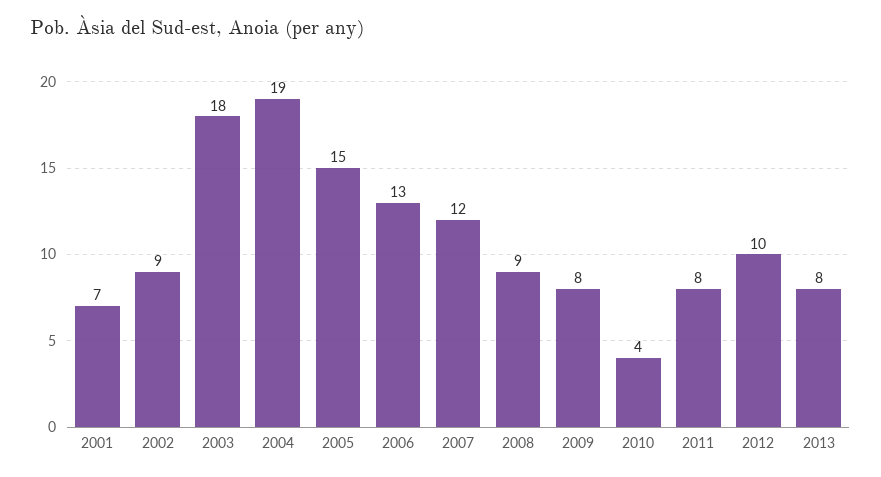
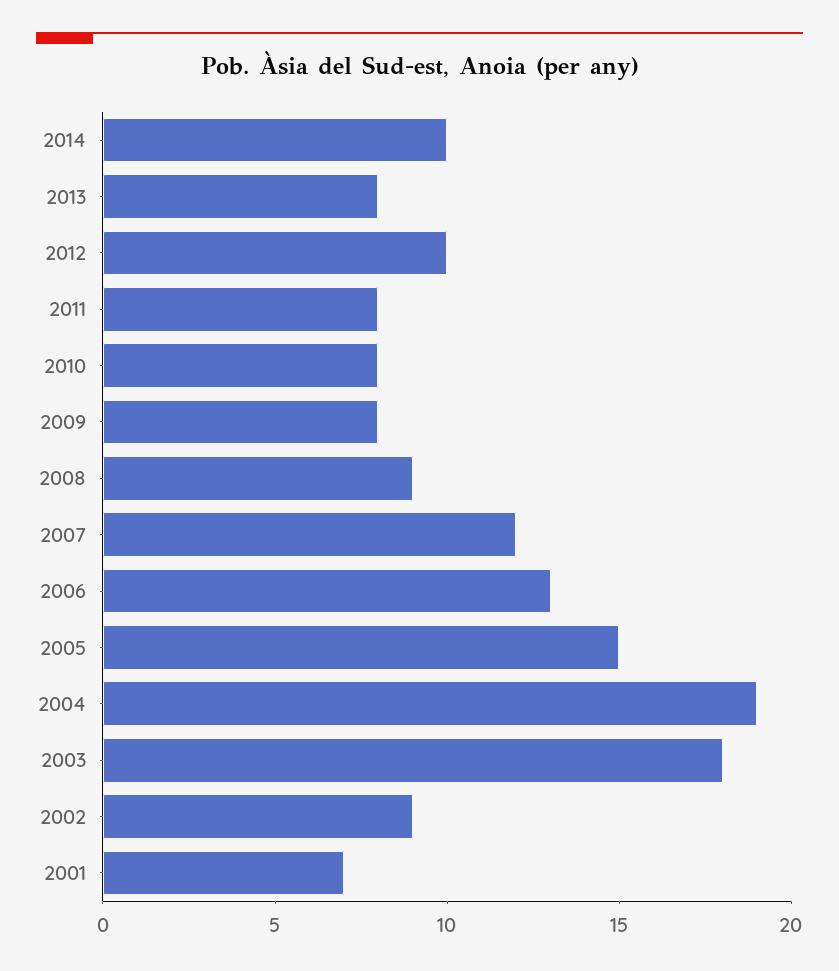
2010: 4 -> 8
2014: none -> 10

